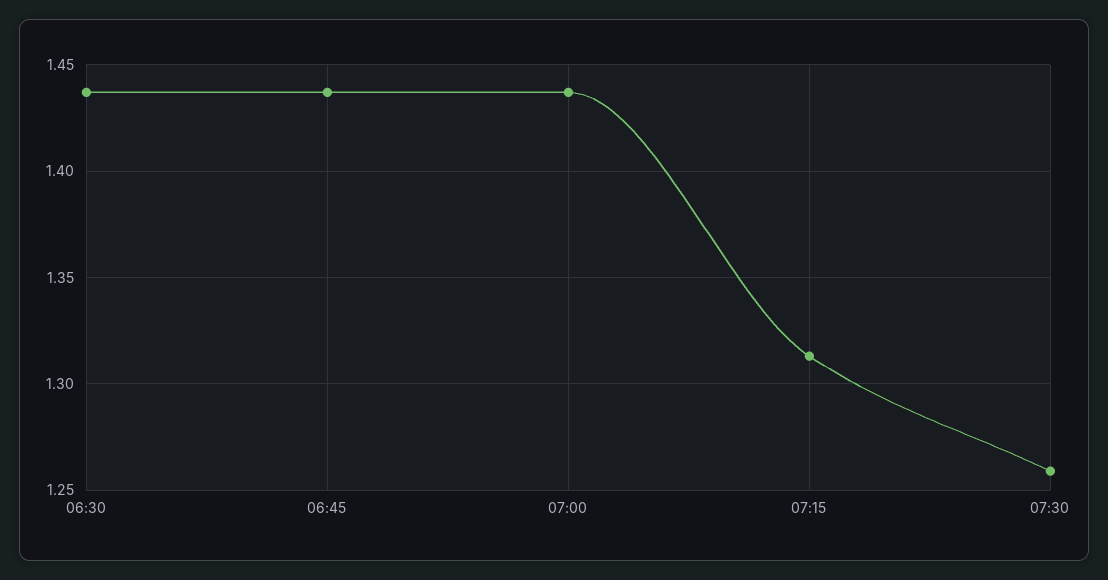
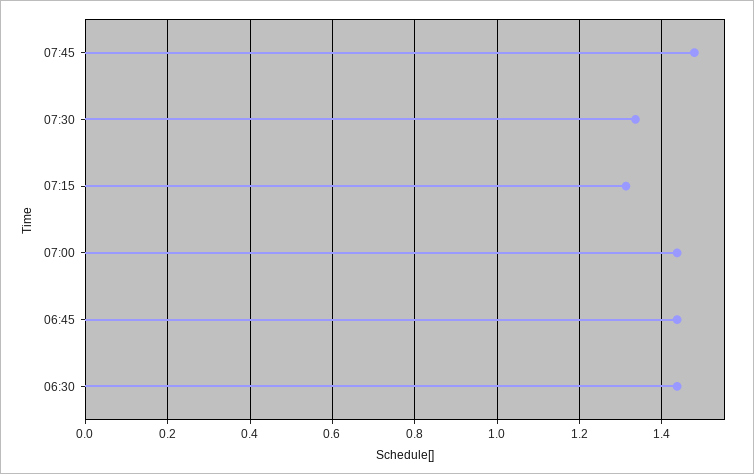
07:30: 1.26 -> 1.34
07:45: none -> 1.48

